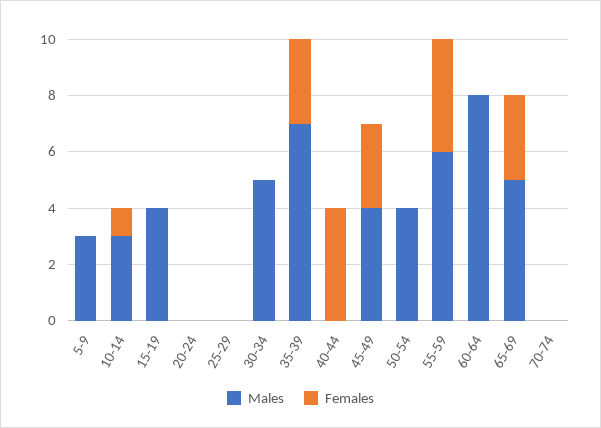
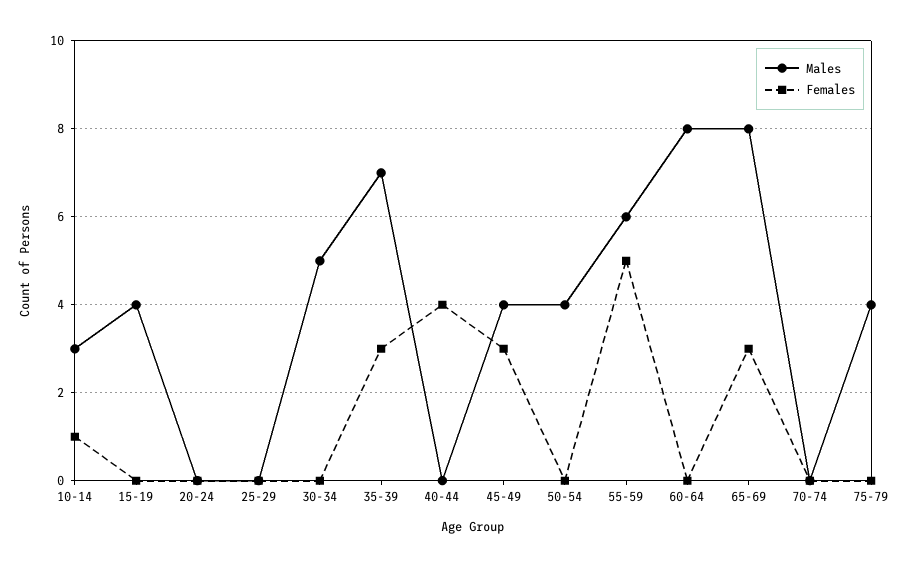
Males, 5-9: 3 -> none
Females, 5-9: 0 -> none
Females, 55-59: 4 -> 5
Males, 65-69: 5 -> 8
Males, 75-79: none -> 4
Females, 75-79: none -> 0

